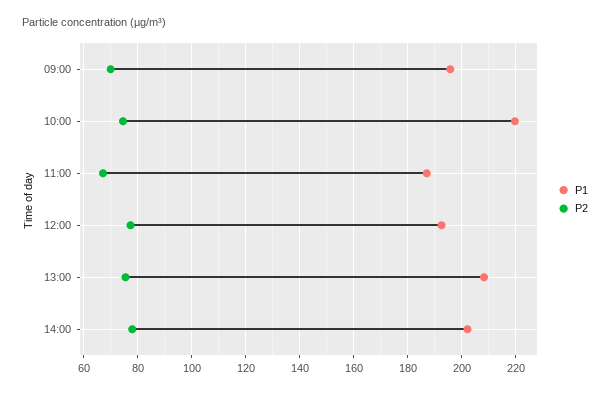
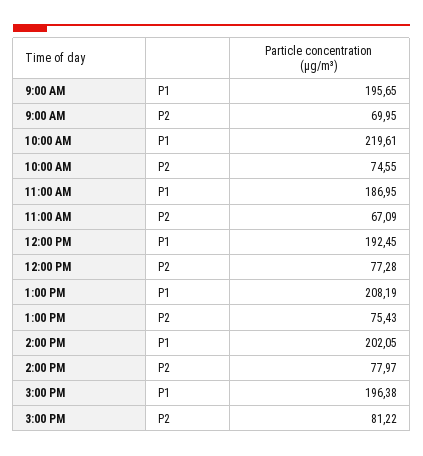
P1, 3:00 PM: none -> 196.38
P2, 3:00 PM: none -> 81.22

